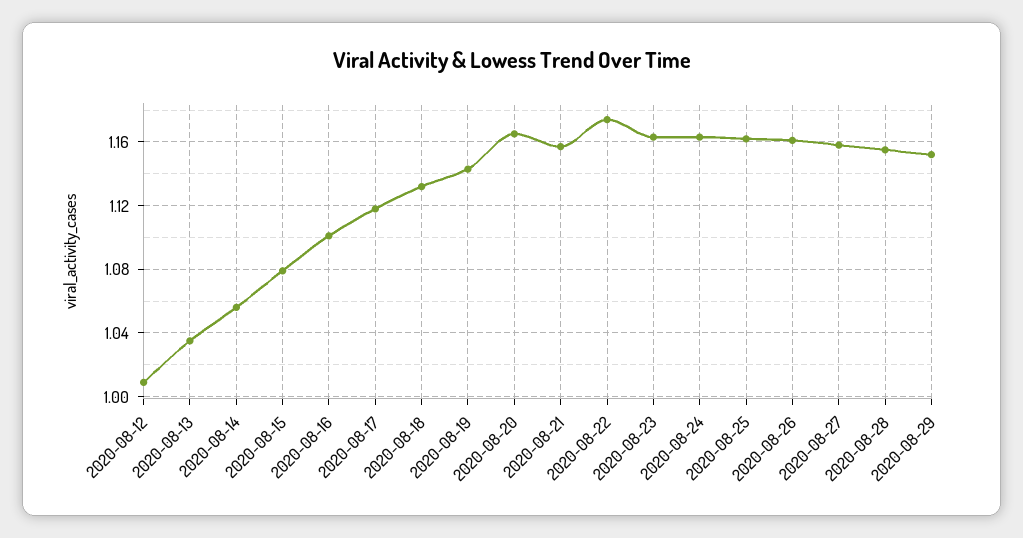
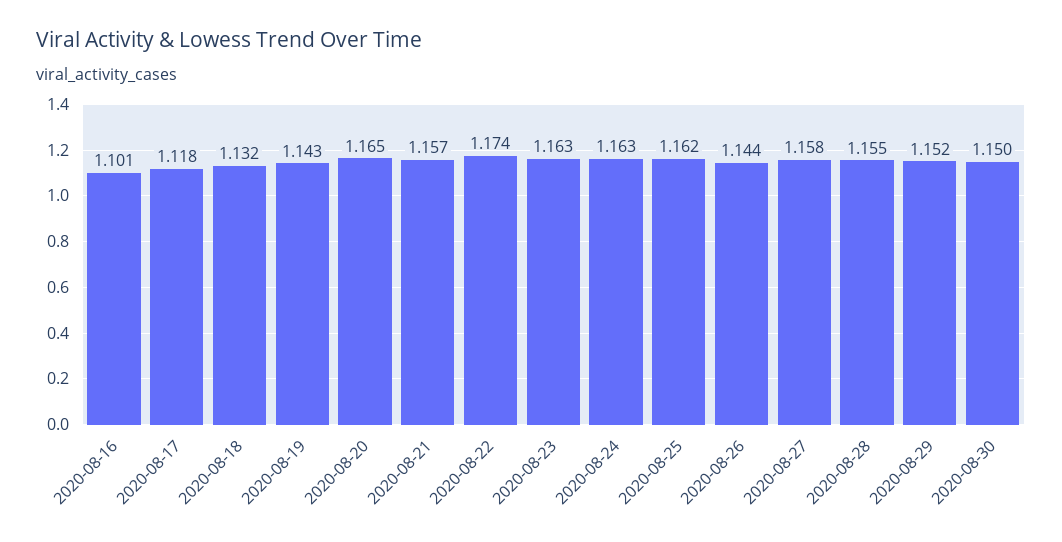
2020-08-12: 1.01 -> none
2020-08-13: 1.035 -> none
2020-08-14: 1.055 -> none
2020-08-15: 1.08 -> none
2020-08-26: 1.16 -> 1.144
2020-08-30: none -> 1.15

